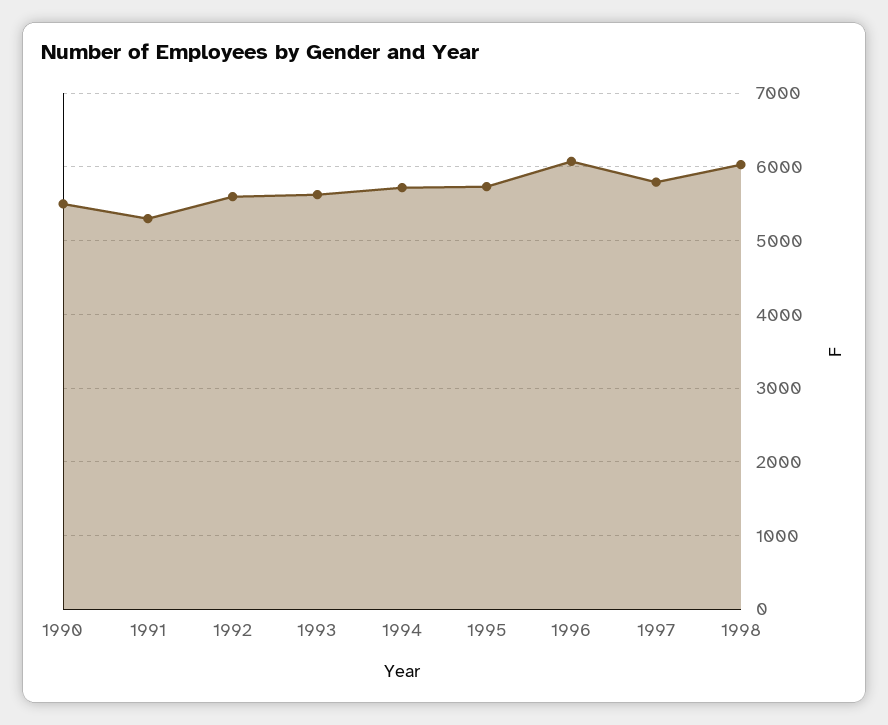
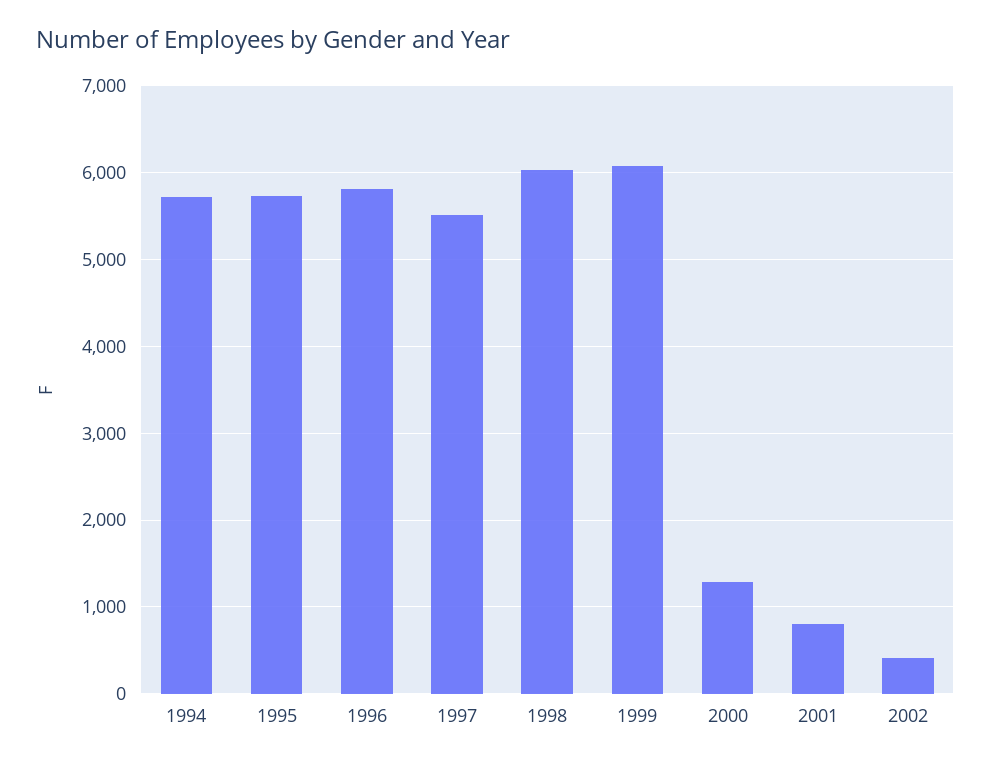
1990: 5500 -> none
1991: 5300 -> none
1992: 5600 -> none
1993: 5600 -> none
1996: 6100 -> 5800
1997: 5800 -> 5500
1999: none -> 6100
2000: none -> 1300
2001: none -> 800
2002: none -> 400

